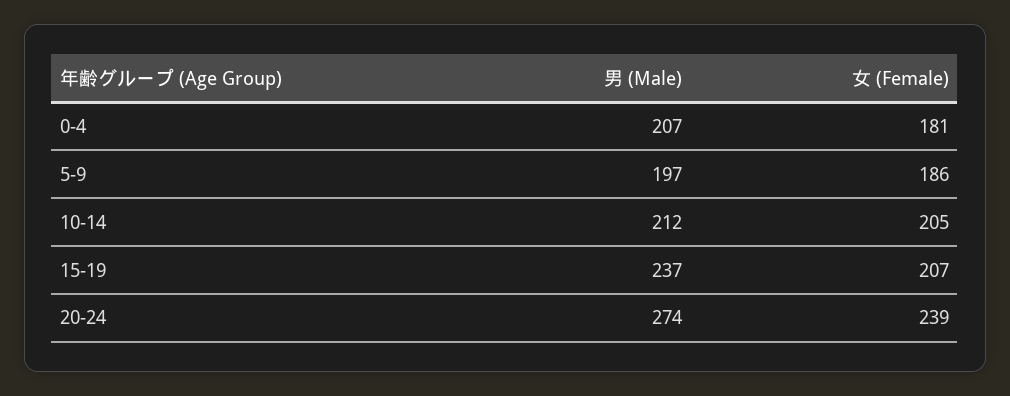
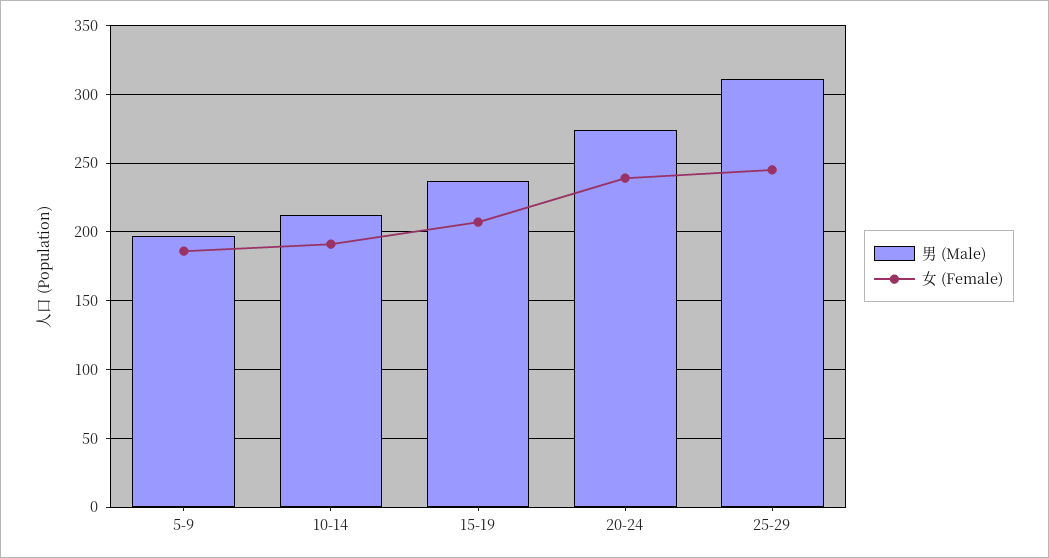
男 (Male), 0-4: 207 -> none
女 (Female), 0-4: 181 -> none
女 (Female), 10-14: 205 -> 190
男 (Male), 25-29: none -> 310
女 (Female), 25-29: none -> 245

